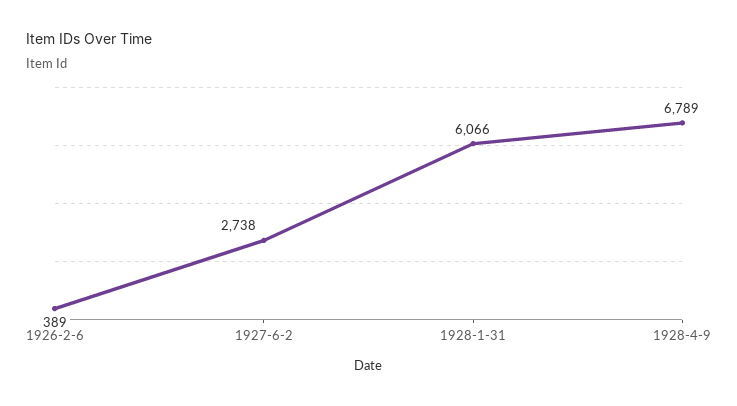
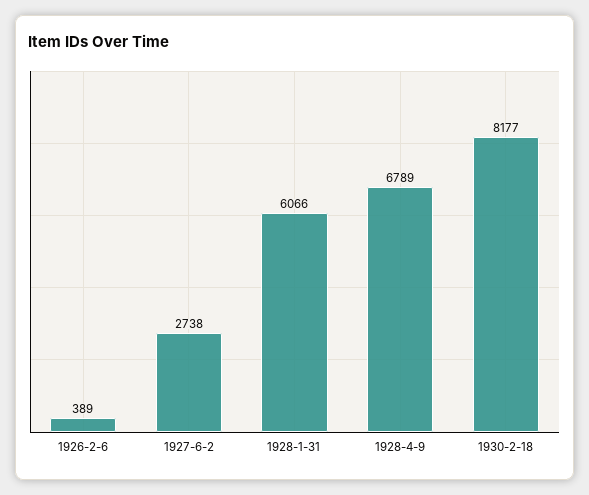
1930-2-18: none -> 8177

